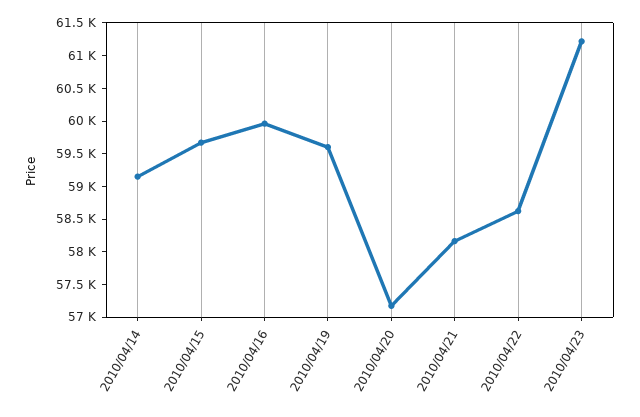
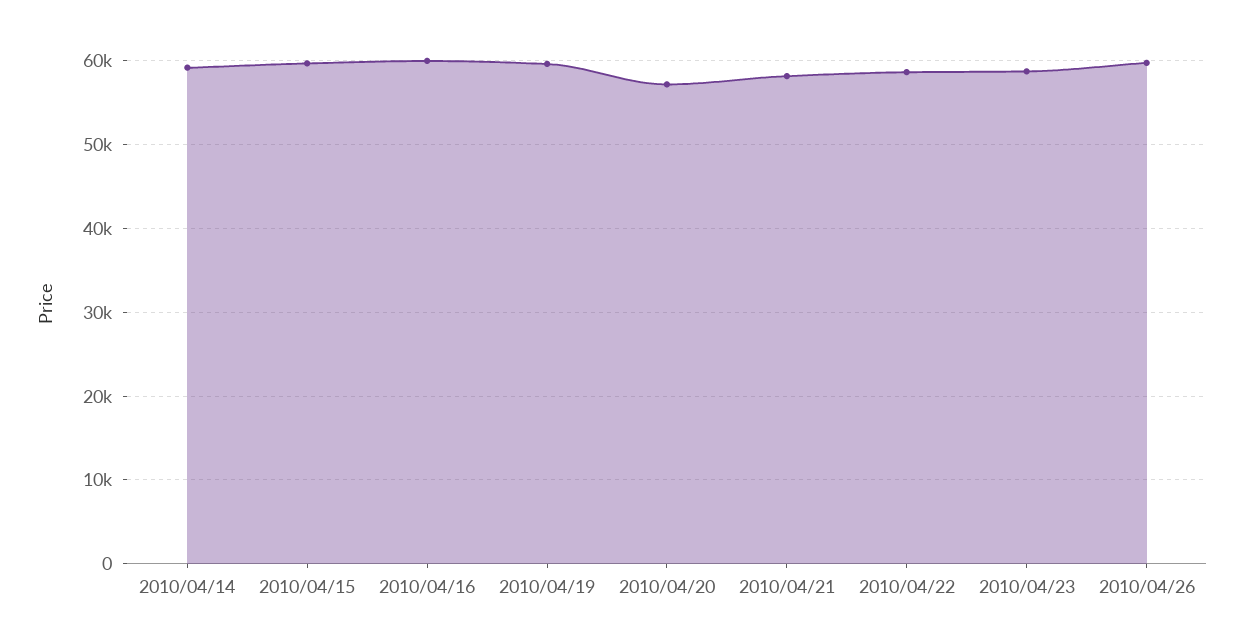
2010/04/23: 61250 -> 59000
2010/04/26: none -> 60000

